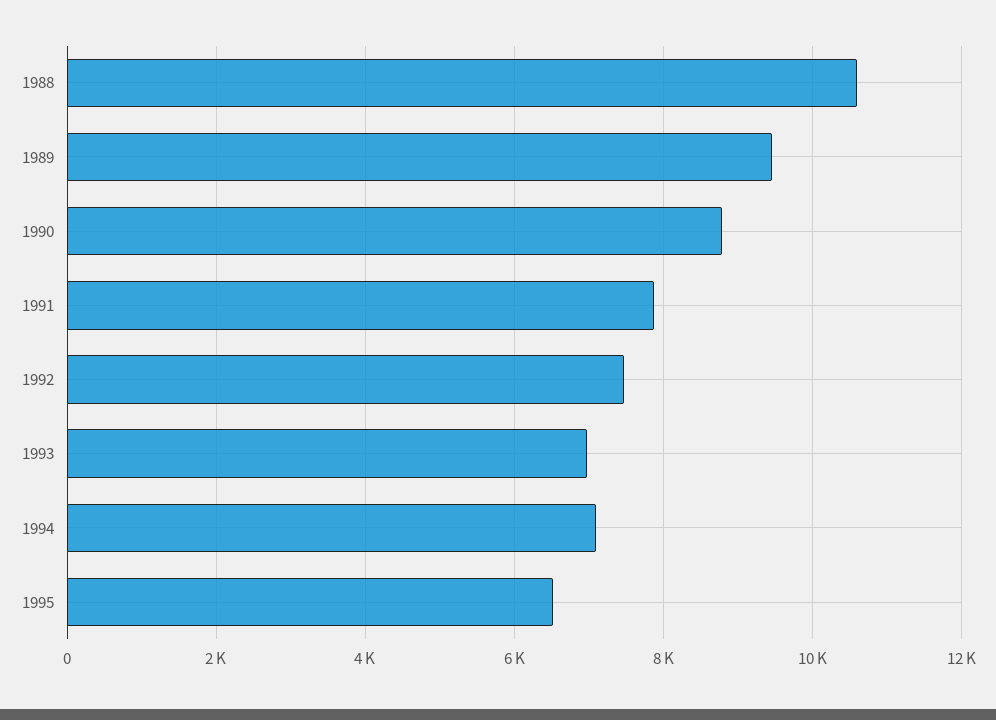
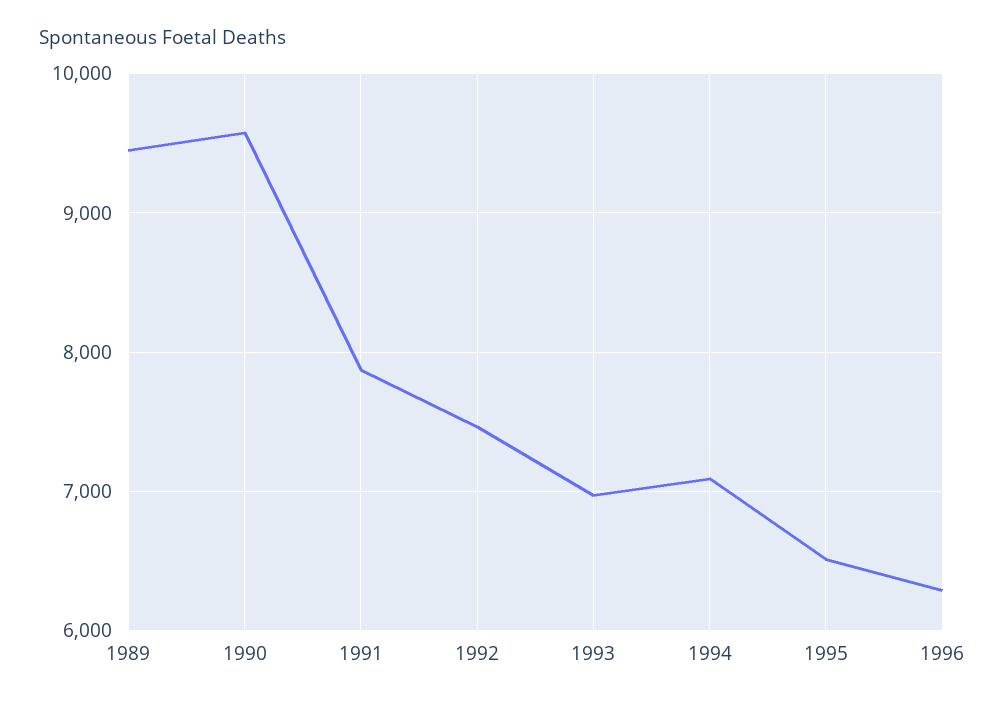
1988: 10600 -> none
1990: 8800 -> 9600
1996: none -> 6300

